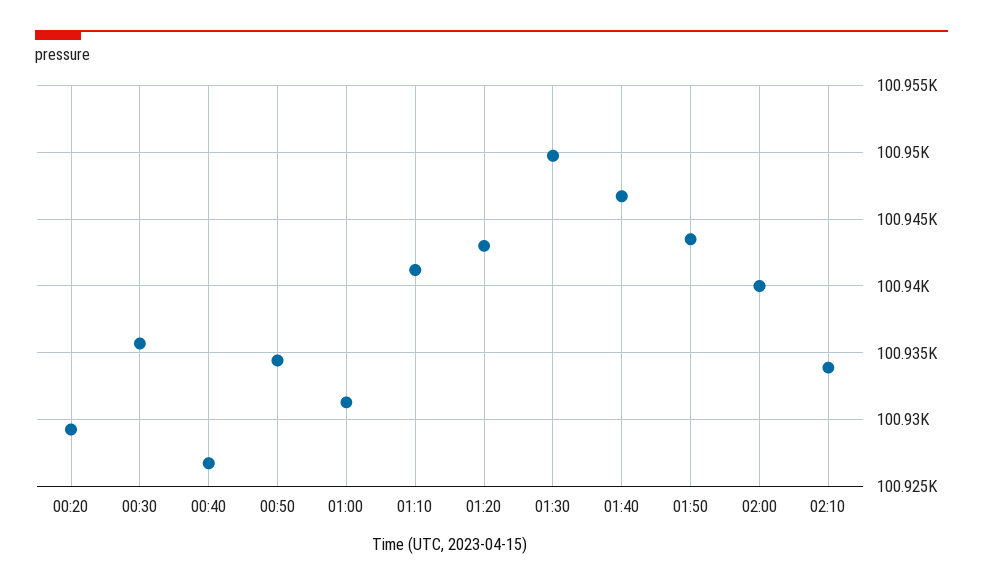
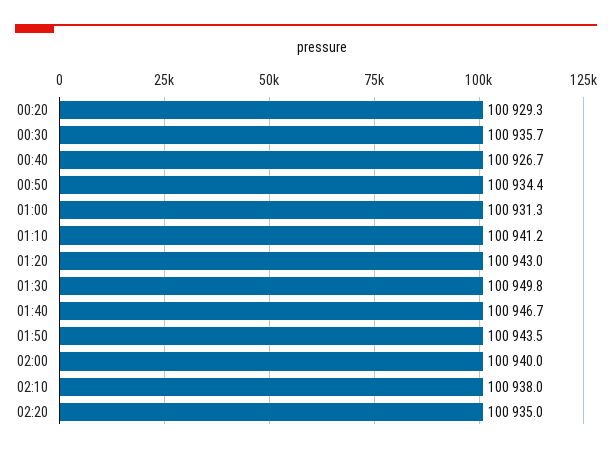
02:10: 100934 -> 100938
02:20: none -> 100935

